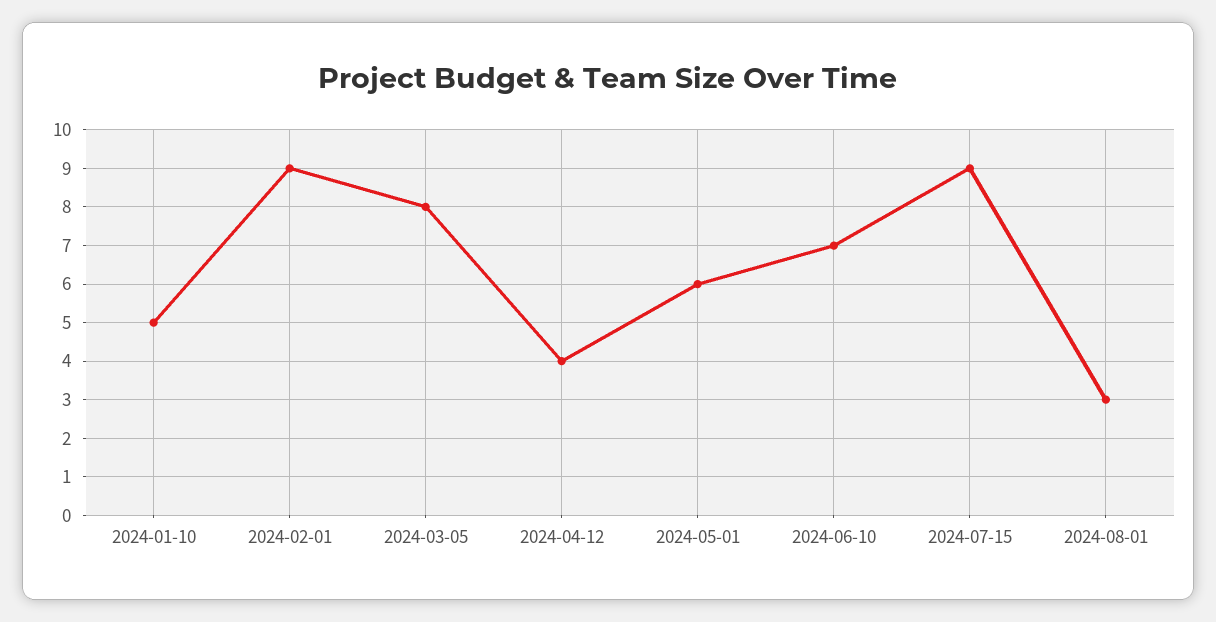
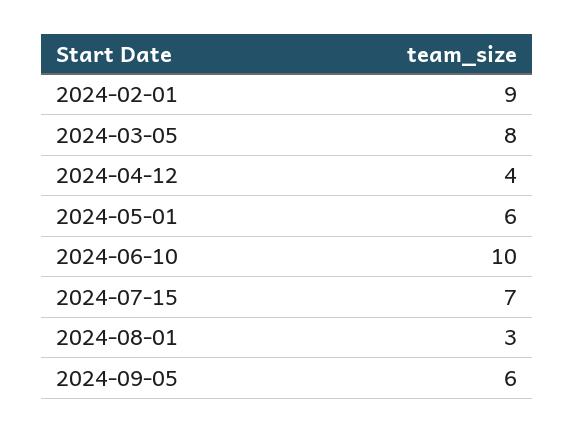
2024-01-10: 5 -> none
2024-06-10: 7 -> 10
2024-07-15: 9 -> 7
2024-09-05: none -> 6

